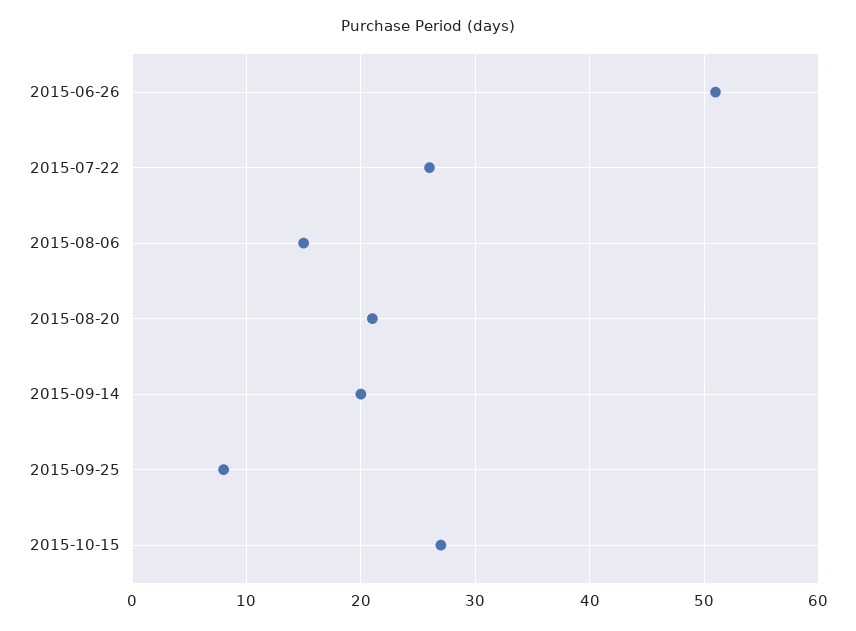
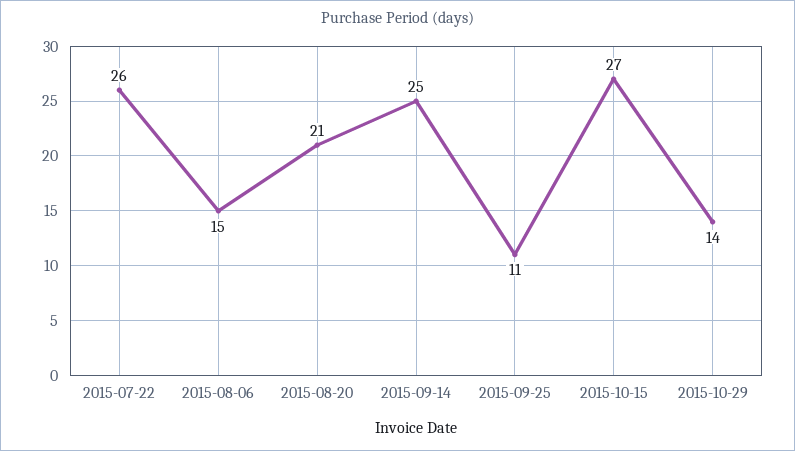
2015-06-26: 51 -> none
2015-09-14: 20 -> 25
2015-09-25: 8 -> 11
2015-10-29: none -> 14

